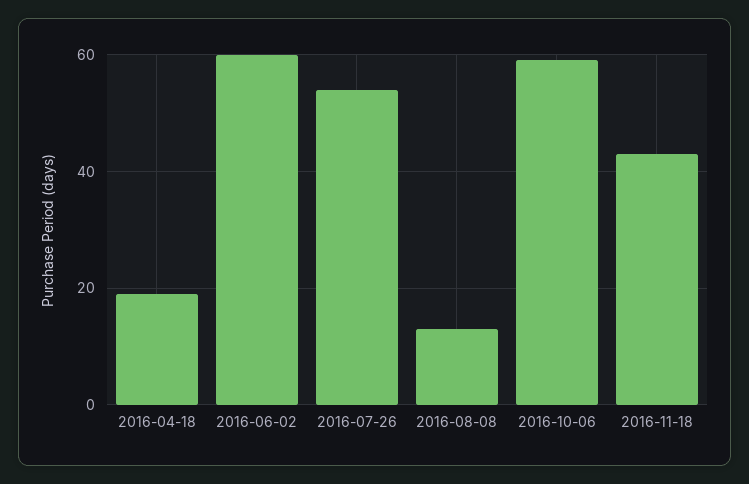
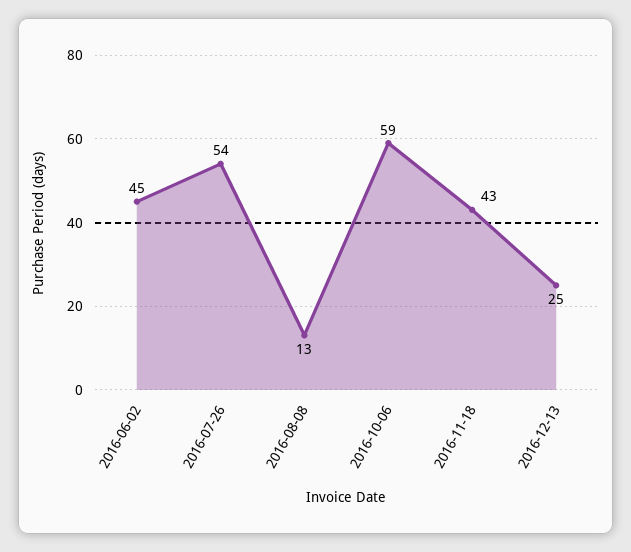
2016-04-18: 20 -> none
2016-06-02: 60 -> 45
2016-12-13: none -> 25

